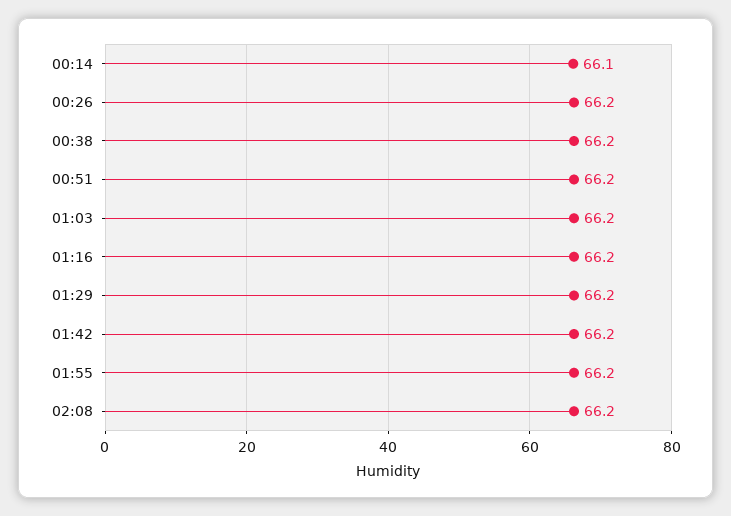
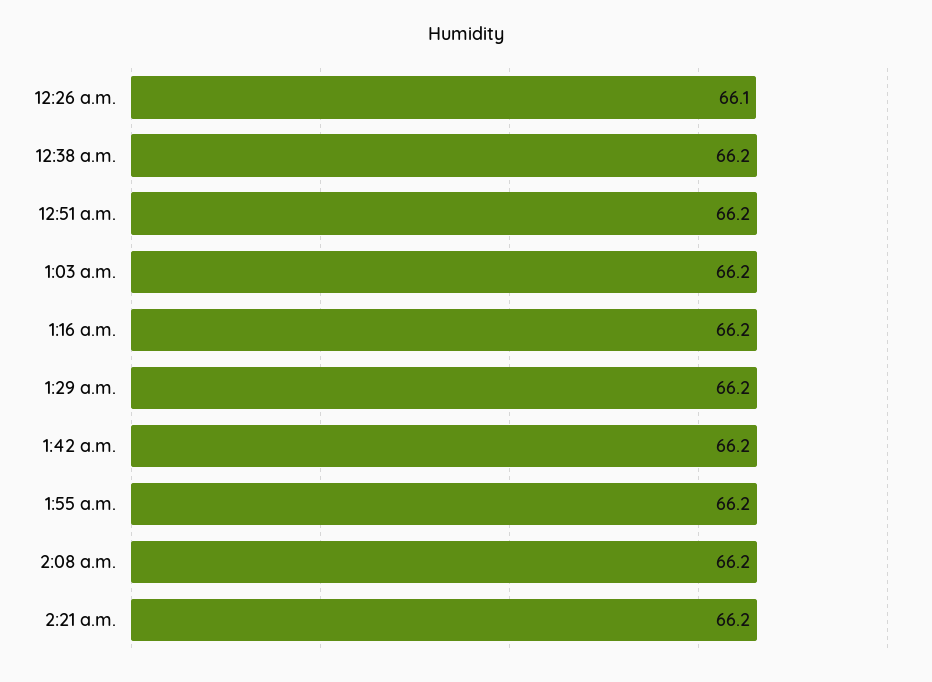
00:14: 66.1 -> none
00:26: 66.2 -> 66.1
2:21 a.m.: none -> 66.2

